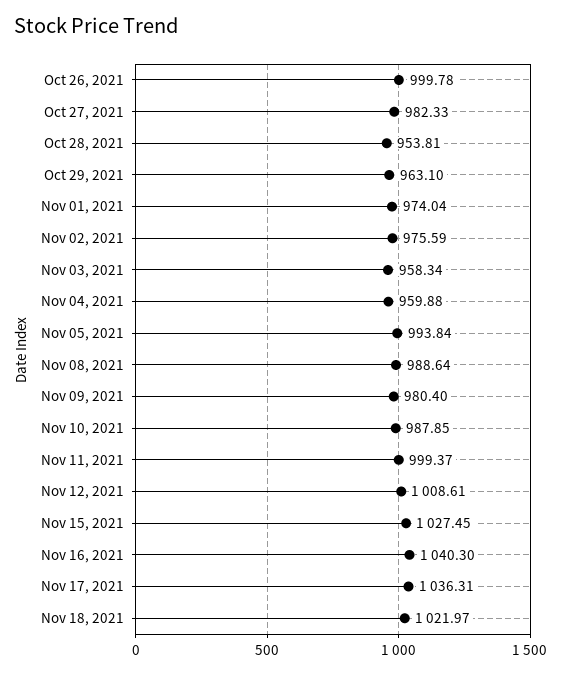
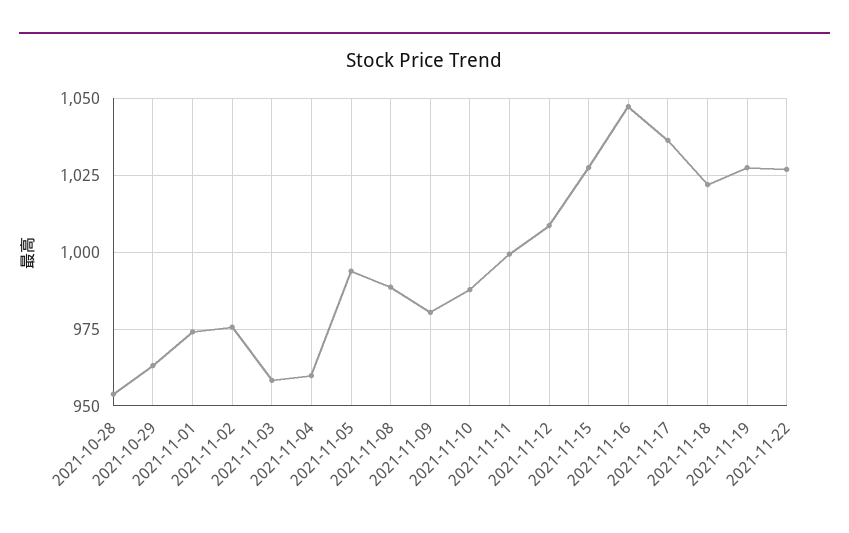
Oct 26, 2021: 999.78 -> none
Oct 27, 2021: 982.33 -> none
Nov 16, 2021: 1040.3 -> 1047.5
2021-11-19: none -> 1027.5
2021-11-22: none -> 1027.5

